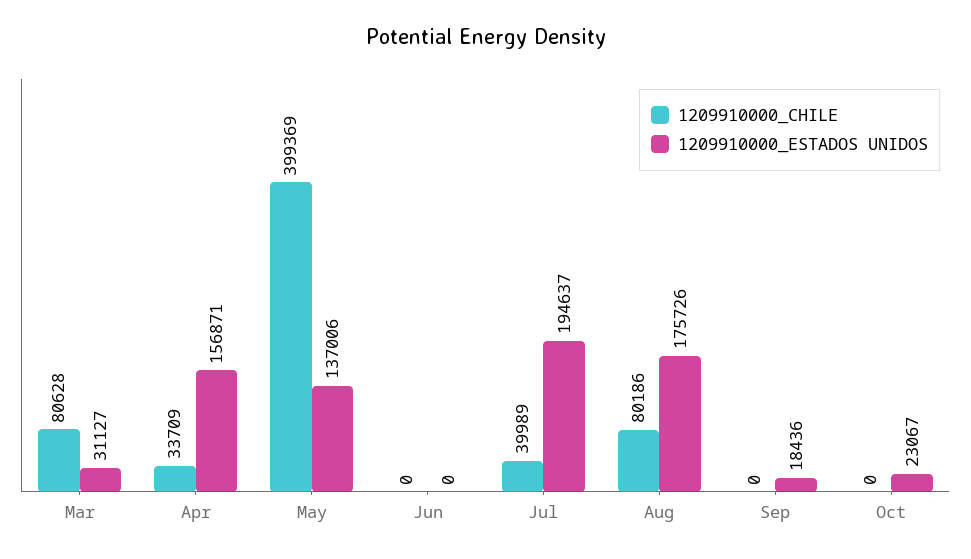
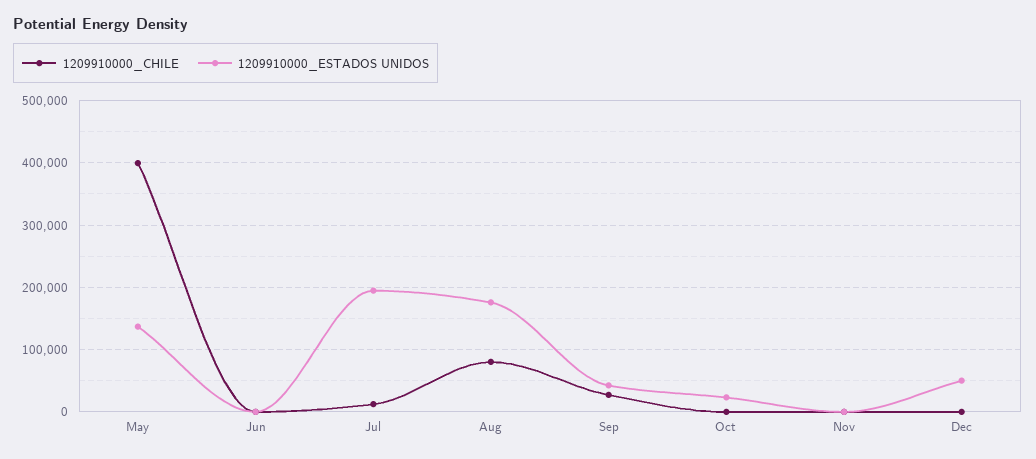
1209910000_CHILE, Mar: 80628 -> none
1209910000_ESTADOS UNIDOS, Mar: 31127 -> none
1209910000_CHILE, Apr: 33709 -> none
1209910000_ESTADOS UNIDOS, Apr: 156871 -> none
1209910000_CHILE, Jul: 39989 -> 10000
1209910000_CHILE, Sep: 0 -> 30000
1209910000_ESTADOS UNIDOS, Sep: 18436 -> 40000
1209910000_CHILE, Nov: none -> 0
1209910000_ESTADOS UNIDOS, Nov: none -> 0
1209910000_CHILE, Dec: none -> 0
1209910000_ESTADOS UNIDOS, Dec: none -> 50000

